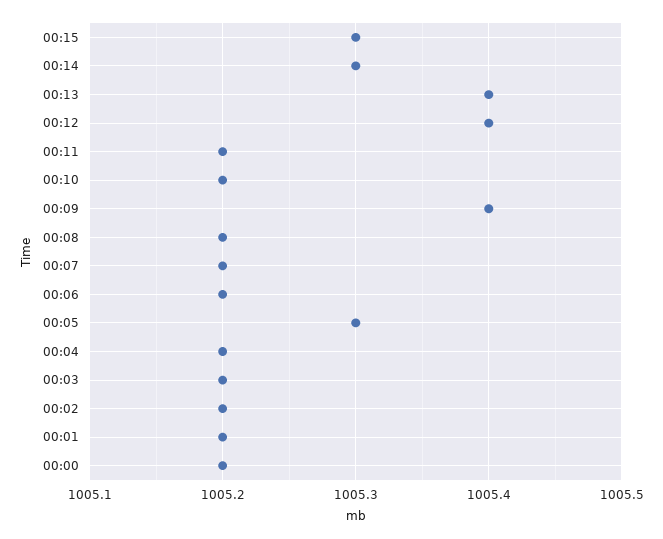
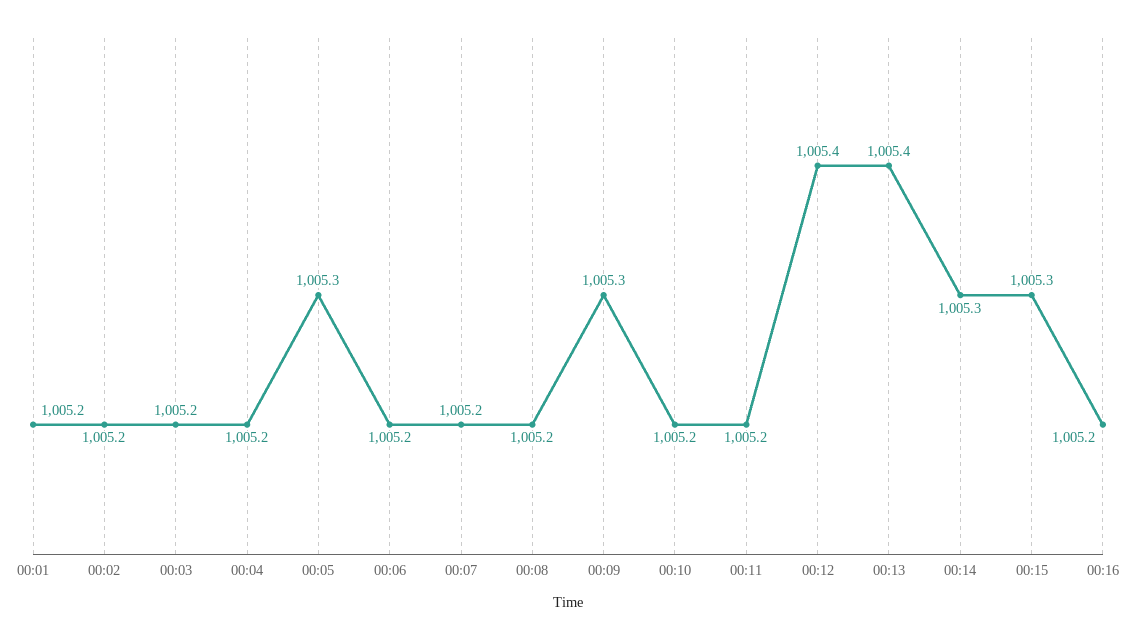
00:09: 1005.4 -> 1005.3
00:00: 1005.2 -> none
00:16: none -> 1005.2

